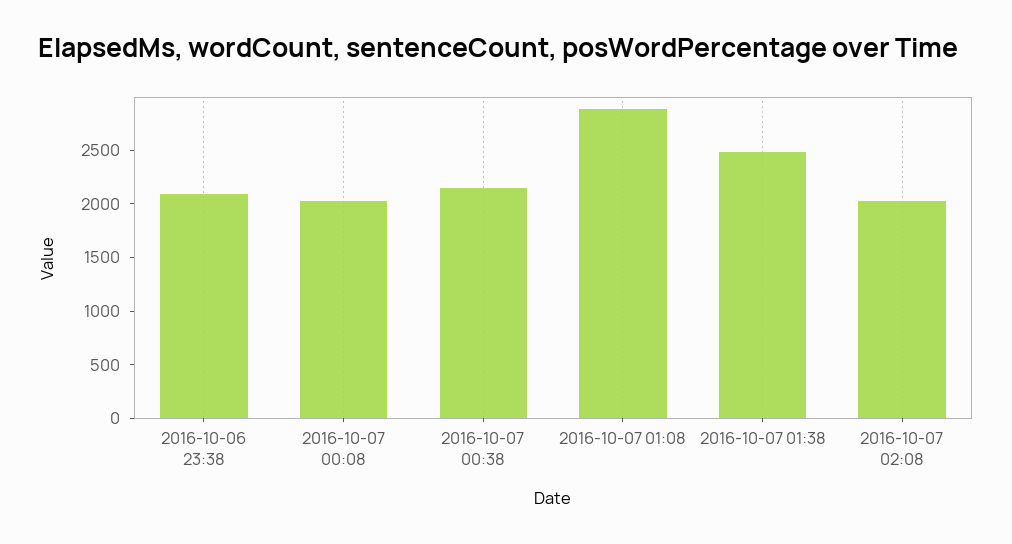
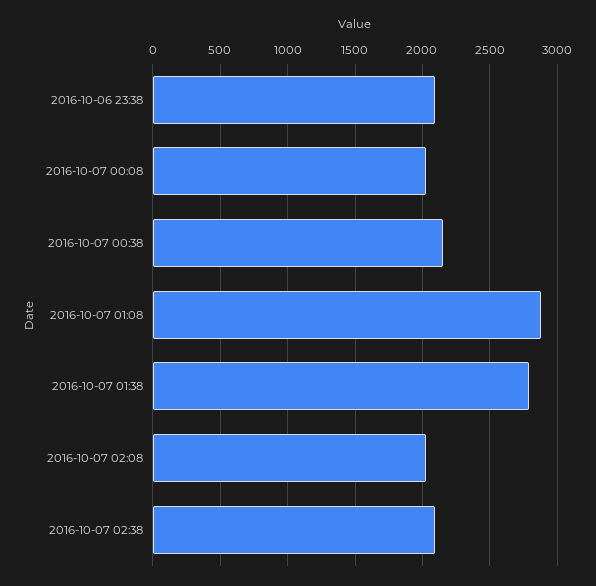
2016-10-07 01:38: 2500 -> 2800
2016-10-07 02:38: none -> 2100

